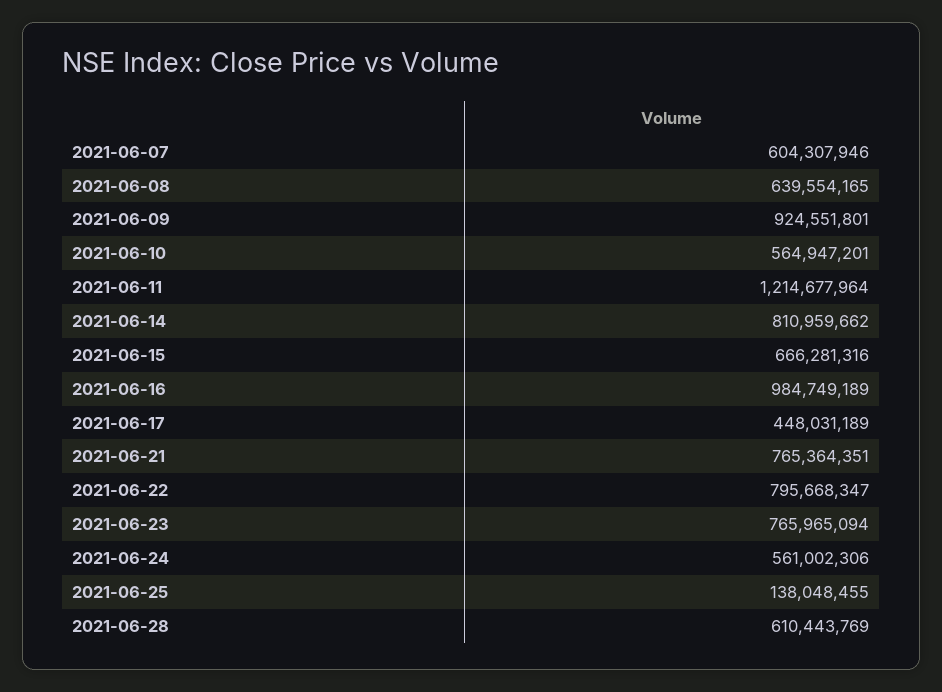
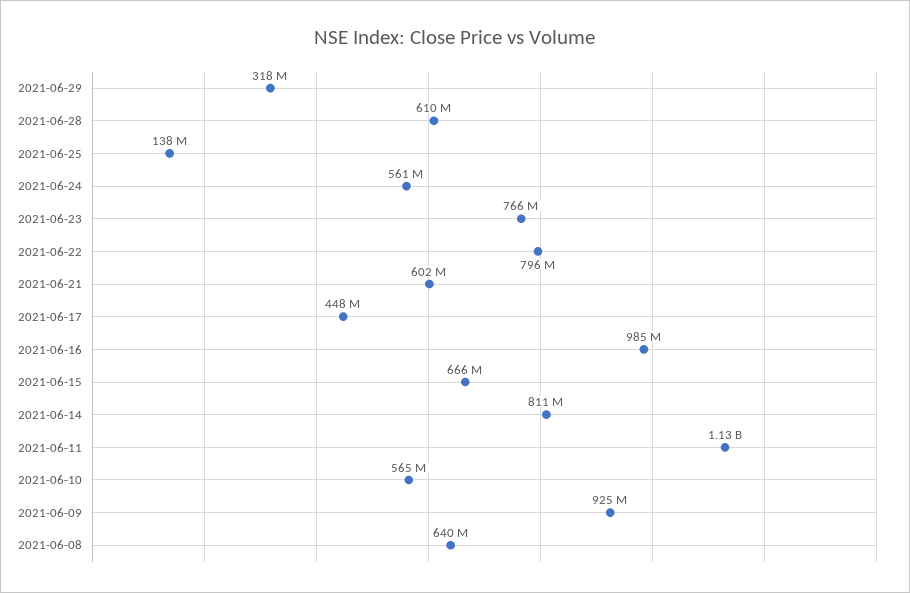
2021-06-07: 604307946 -> none
2021-06-11: 1214677964 -> 1130000000
2021-06-21: 765364351 -> 602000000
2021-06-29: none -> 318000000

